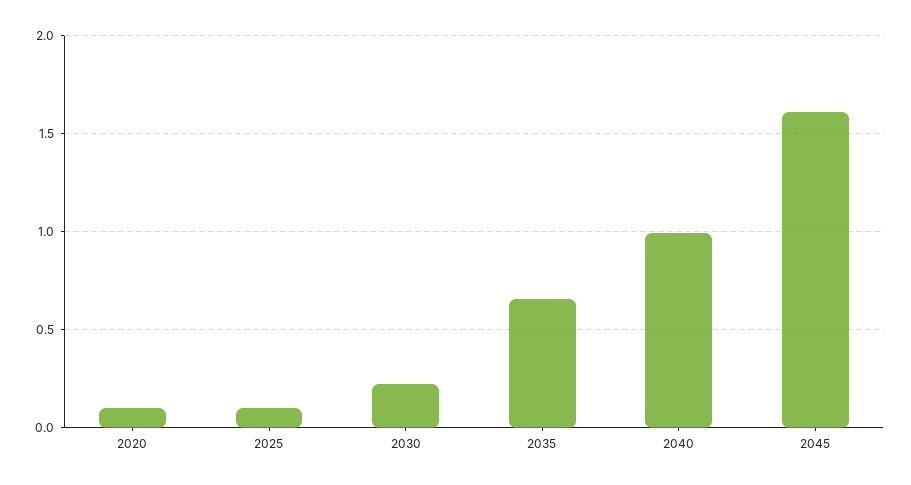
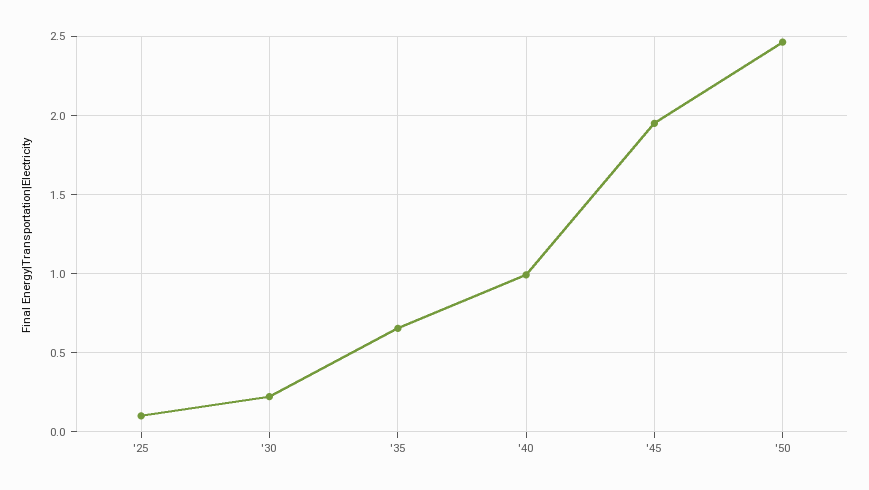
2020: 0.1 -> none
2045: 1.6 -> 1.95
'50: none -> 2.45

